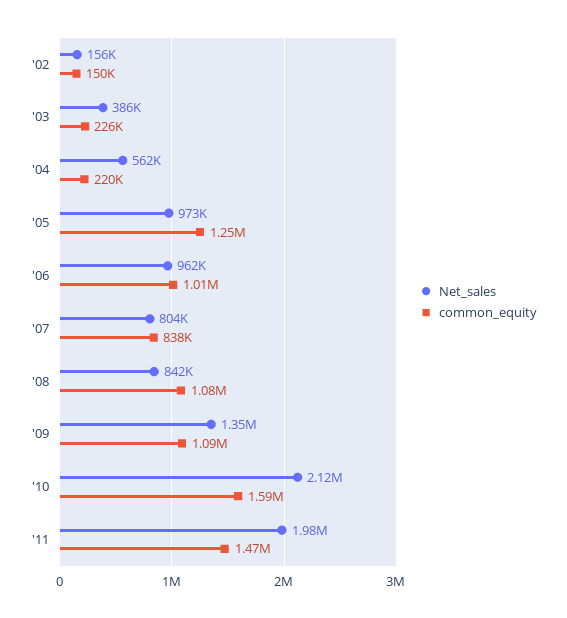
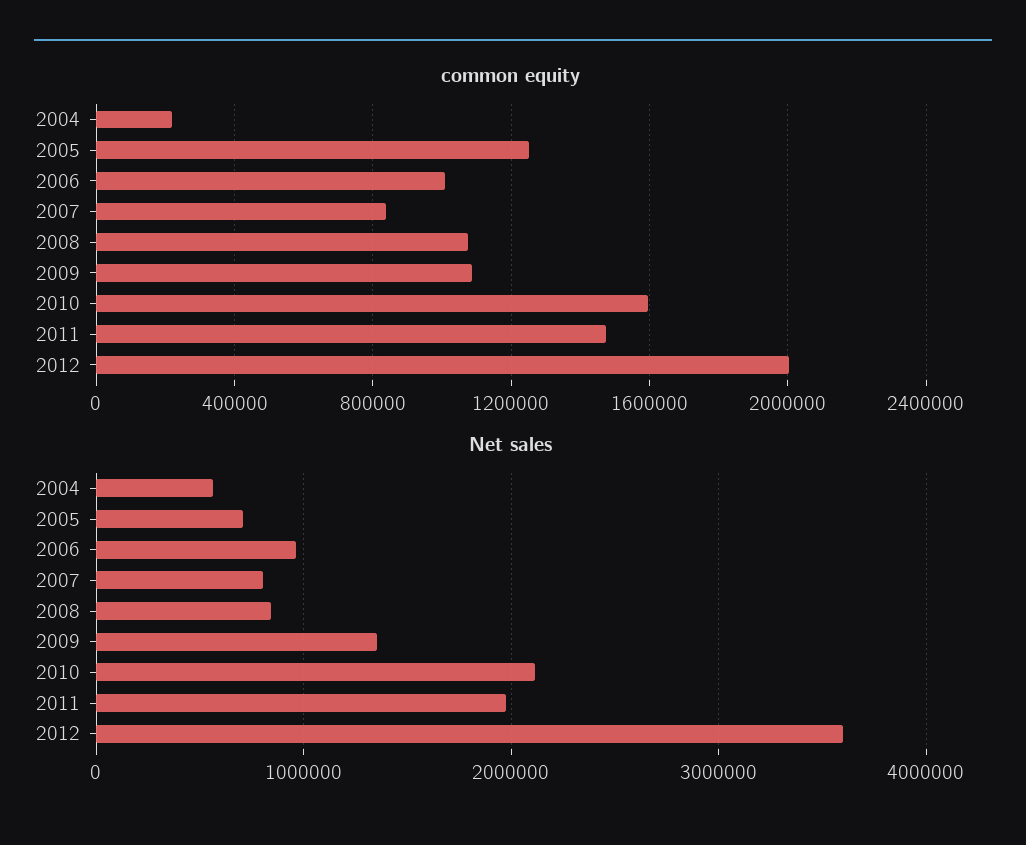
Net_sales, '02: 156000 -> none
common_equity, '02: 150000 -> none
Net_sales, '03: 386000 -> none
common_equity, '03: 226000 -> none
Net_sales, '05: 973000 -> 700000
common_equity, 2012: none -> 2000000
Net_sales, 2012: none -> 3600000

